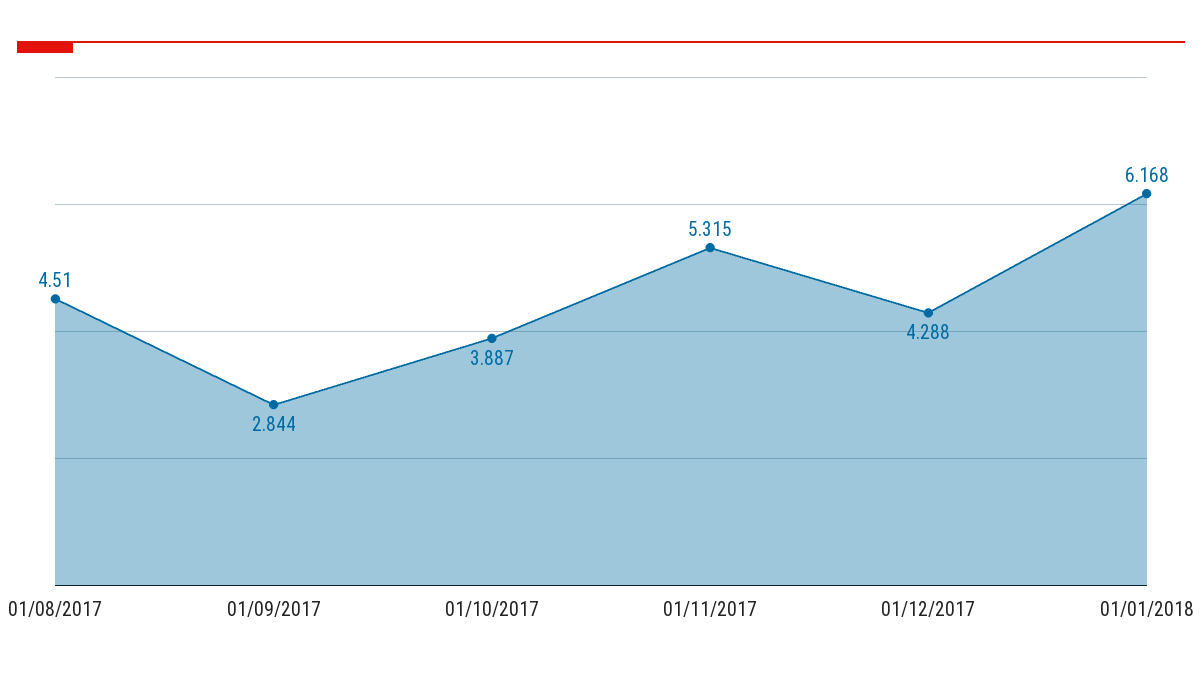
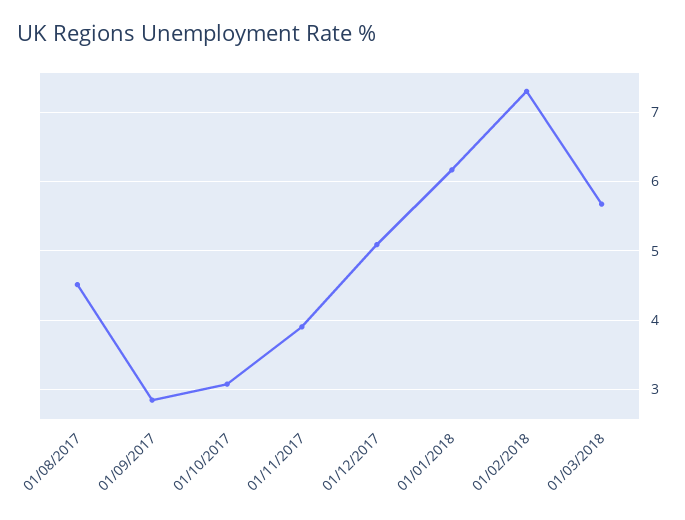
01/10/2017: 3.887 -> 3.1
01/11/2017: 5.315 -> 3.9
01/12/2017: 4.288 -> 5.1
01/02/2018: none -> 7.3
01/03/2018: none -> 5.7

